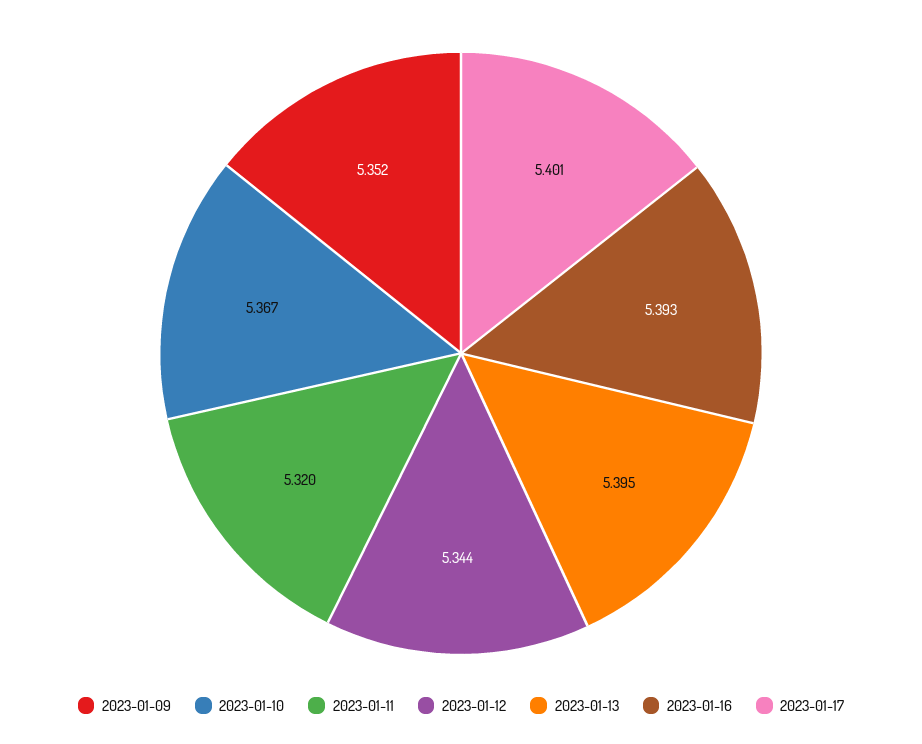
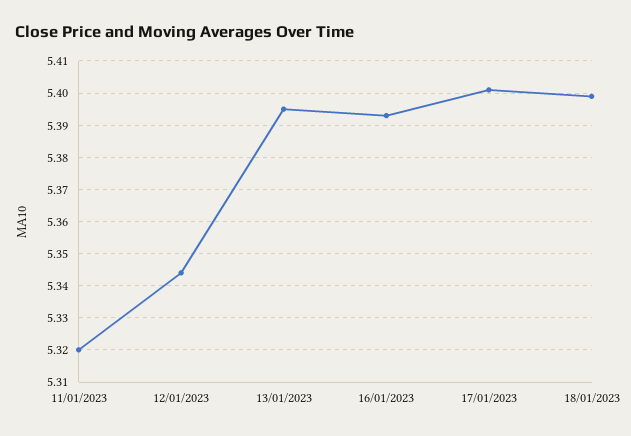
2023-01-09: 5.352 -> none
2023-01-10: 5.367 -> none
18/01/2023: none -> 5.4

